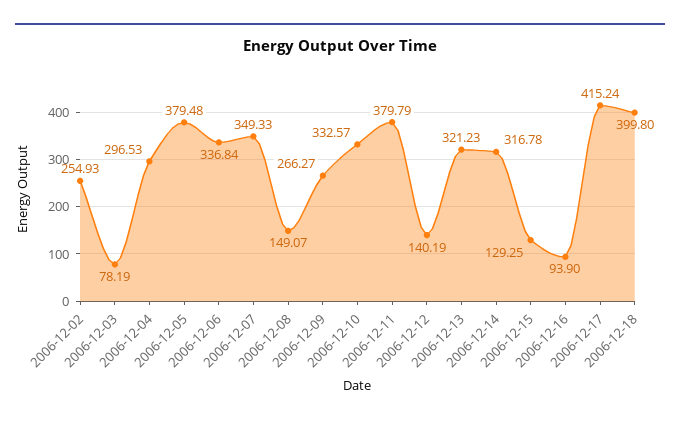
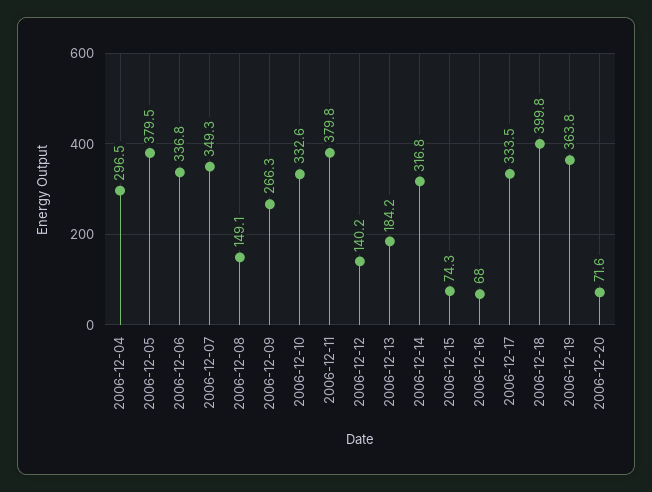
2006-12-02: 254.93 -> none
2006-12-03: 78.19 -> none
2006-12-13: 321.23 -> 184.2
2006-12-15: 129.25 -> 74.3
2006-12-16: 93.9 -> 68
2006-12-17: 415.24 -> 333.5
2006-12-19: none -> 363.8
2006-12-20: none -> 71.6

